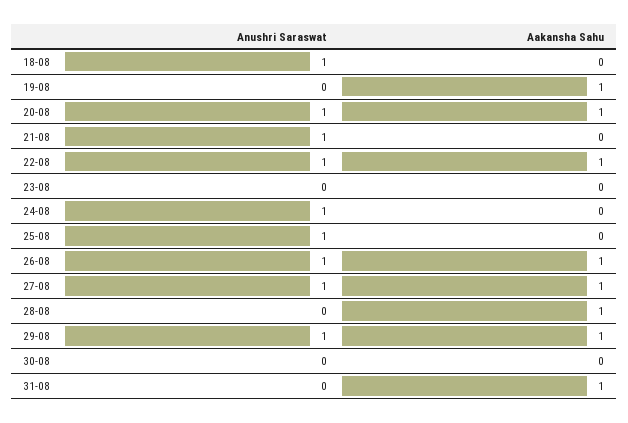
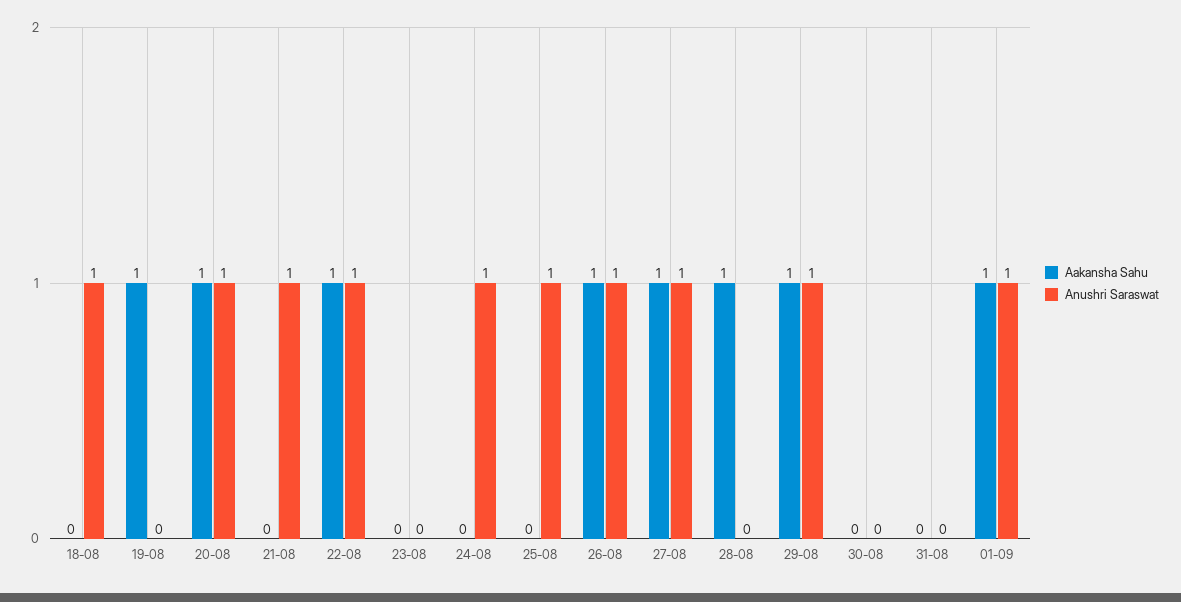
Aakansha Sahu, 31-08: 1 -> 0
Aakansha Sahu, 01-09: none -> 1
Anushri Saraswat, 01-09: none -> 1

